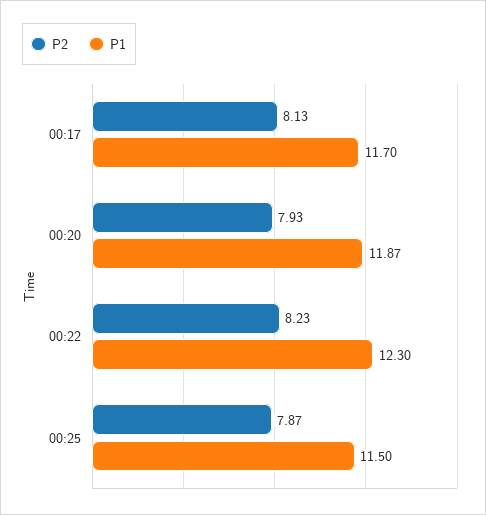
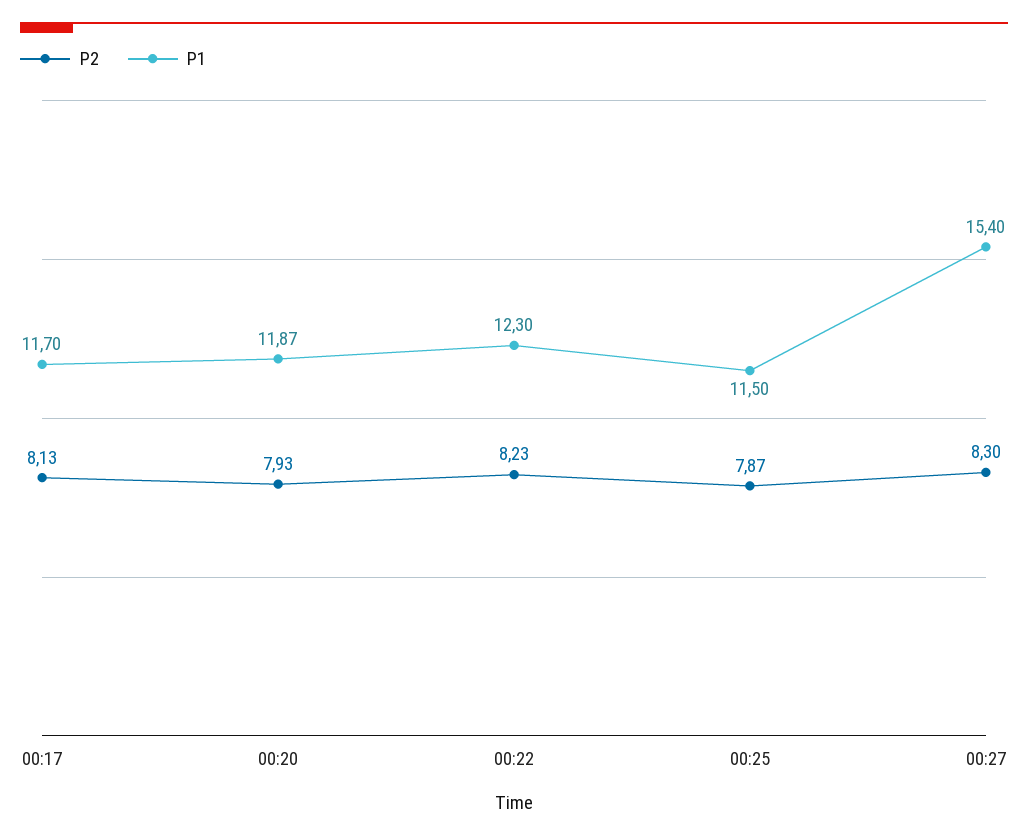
P2, 00:27: none -> 8.3
P1, 00:27: none -> 15.4

